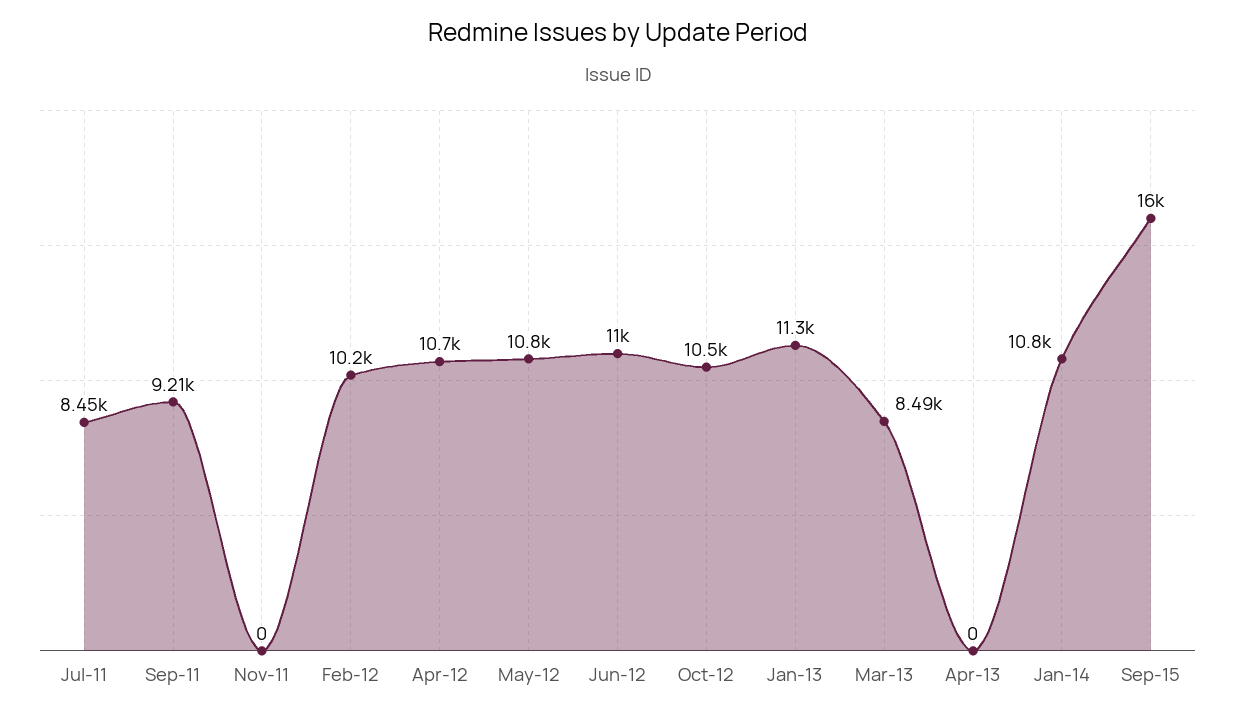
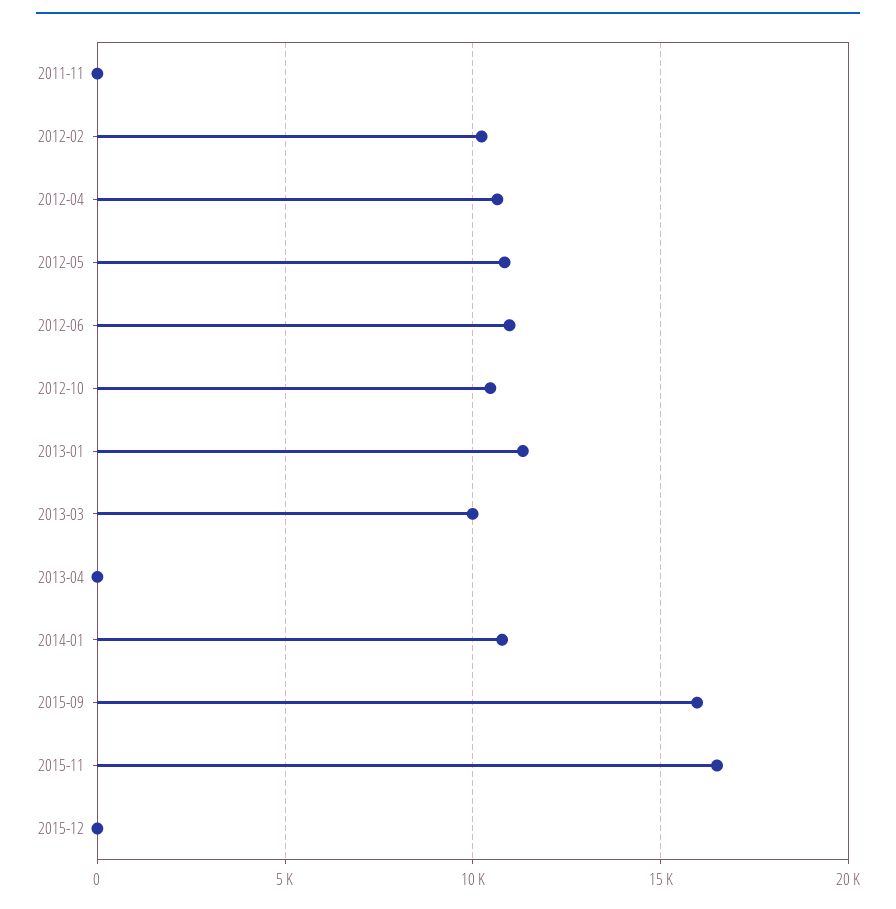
Jul-11: 8450 -> none
Sep-11: 9210 -> none
Mar-13: 8490 -> 10000
2015-11: none -> 16500
2015-12: none -> 0

